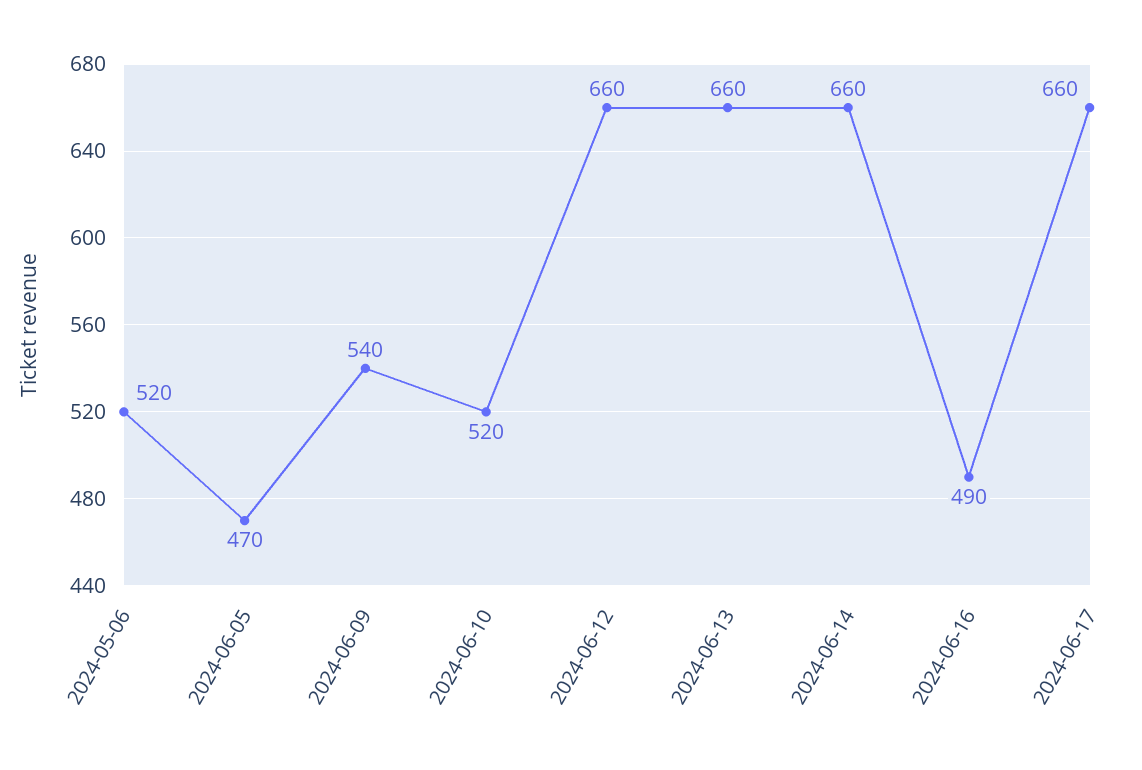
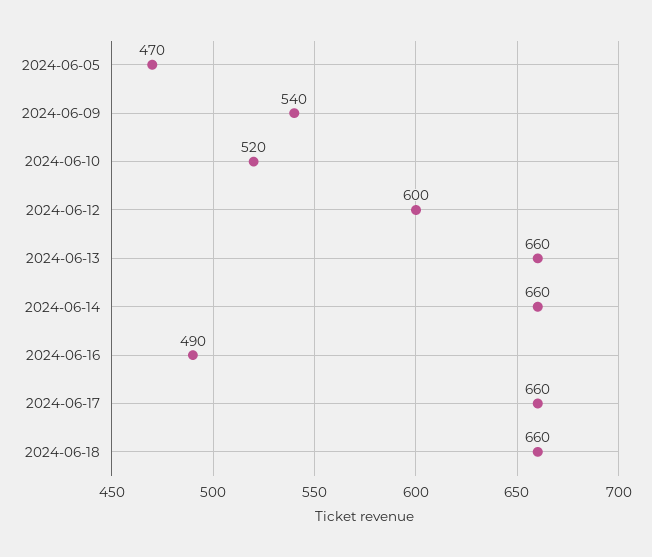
2024-05-06: 520 -> none
2024-06-12: 660 -> 600
2024-06-18: none -> 660

